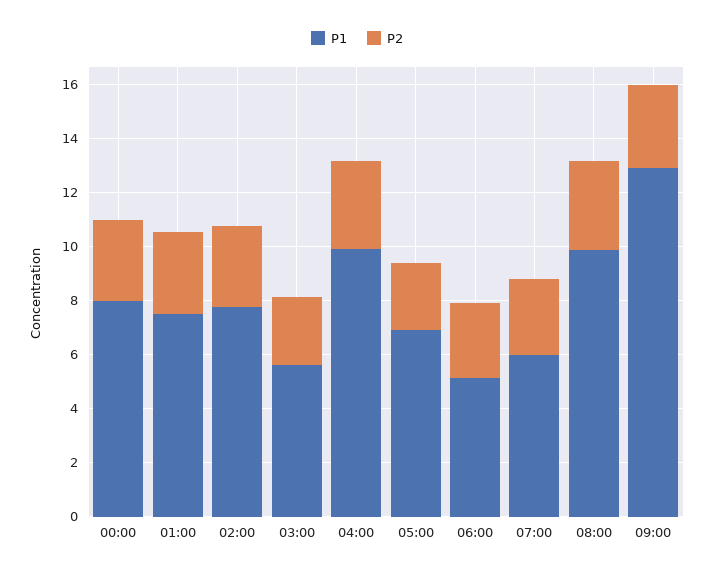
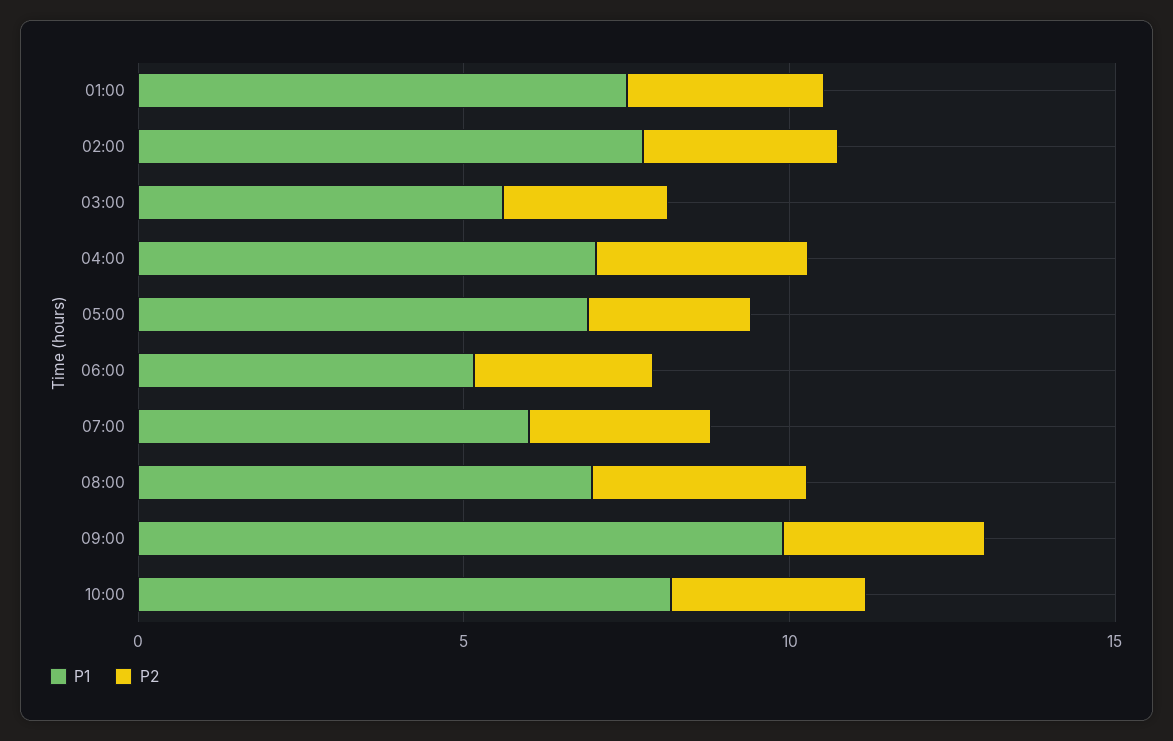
P1, 00:00: 8 -> none
P2, 00:00: 3 -> none
P1, 04:00: 10 -> 7
P1, 08:00: 10 -> 7
P1, 09:00: 13 -> 10
P1, 10:00: none -> 8
P2, 10:00: none -> 3

